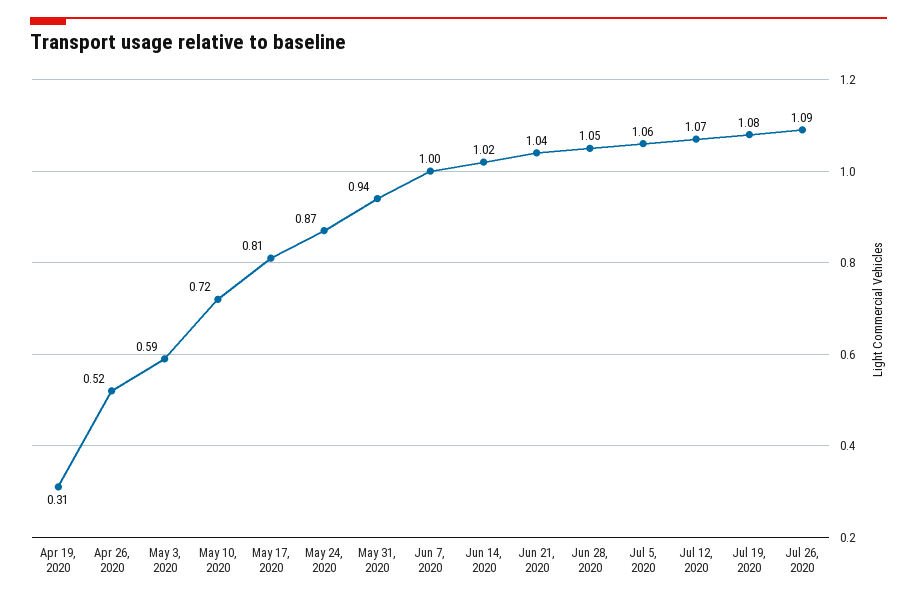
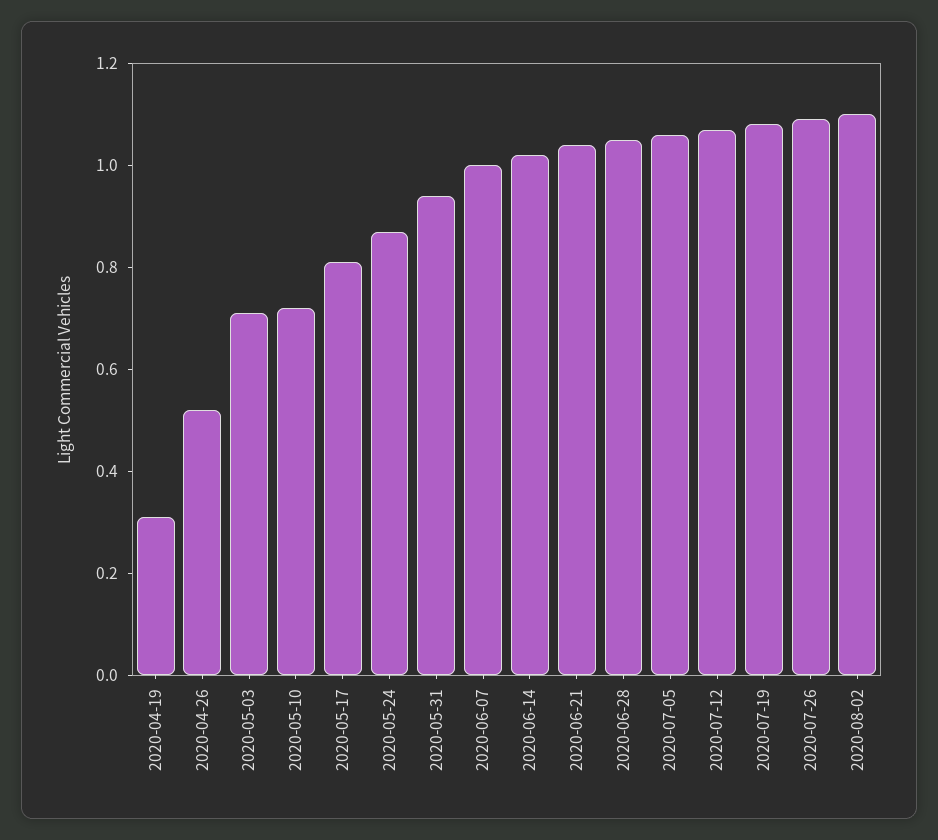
May 3, 2020: 0.59 -> 0.7
2020-08-02: none -> 1.1

